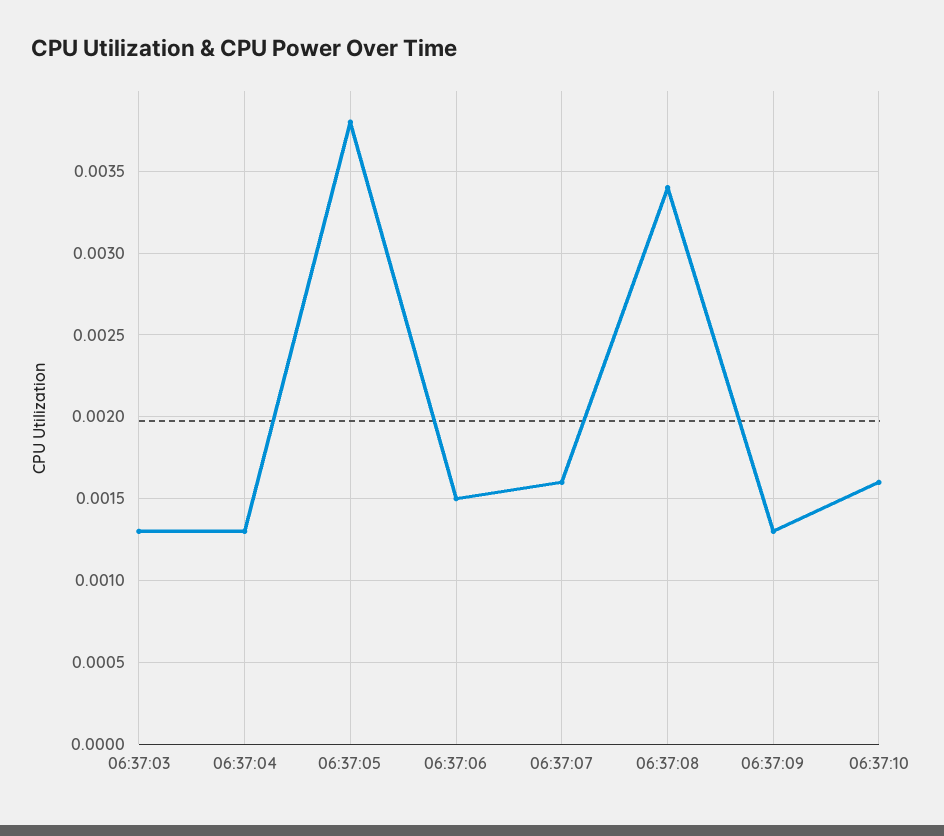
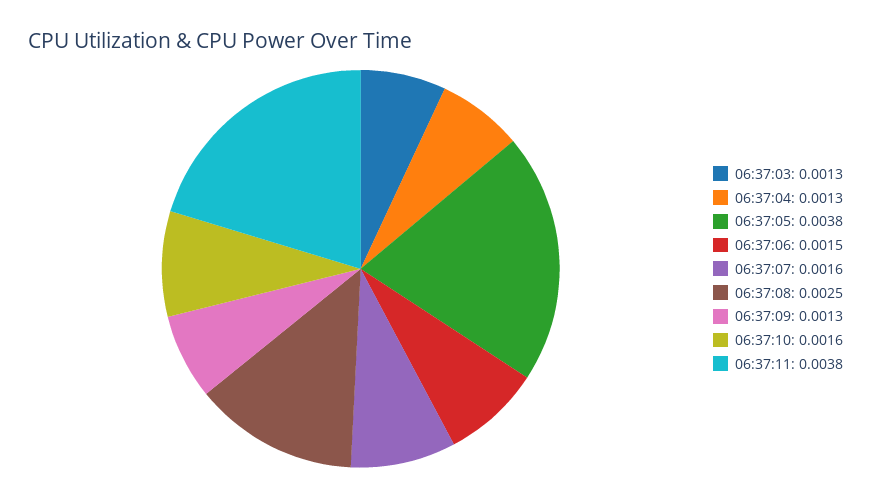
06:37:08: 0.0034 -> 0.0025
06:37:11: none -> 0.0038

